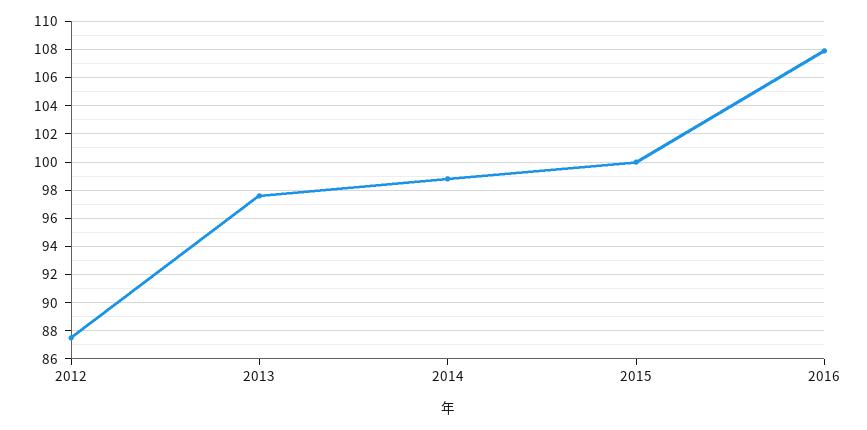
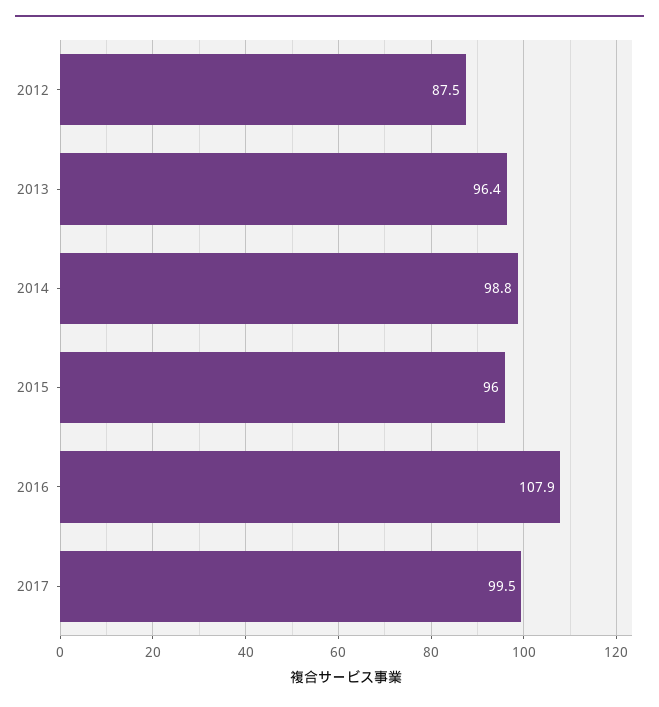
2013: 97.5 -> 96.4
2015: 100 -> 96
2017: none -> 99.5

